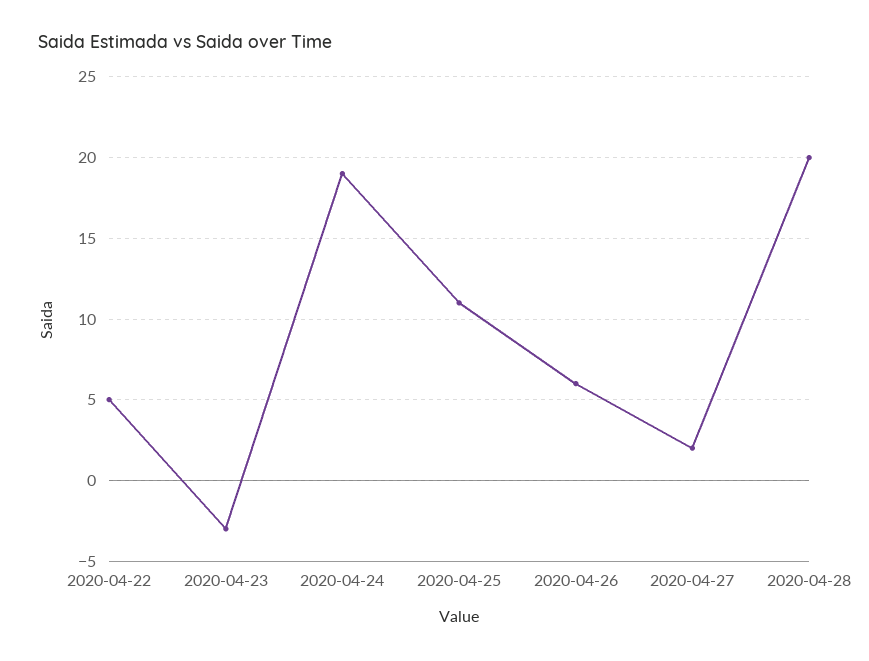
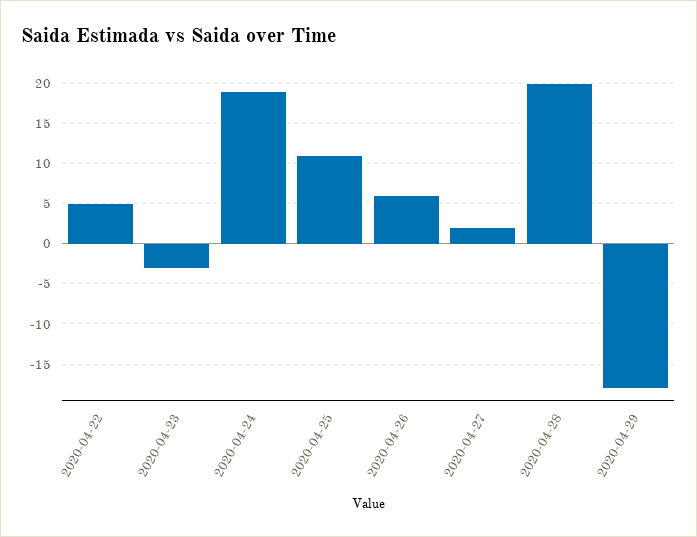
2020-04-29: none -> -18

